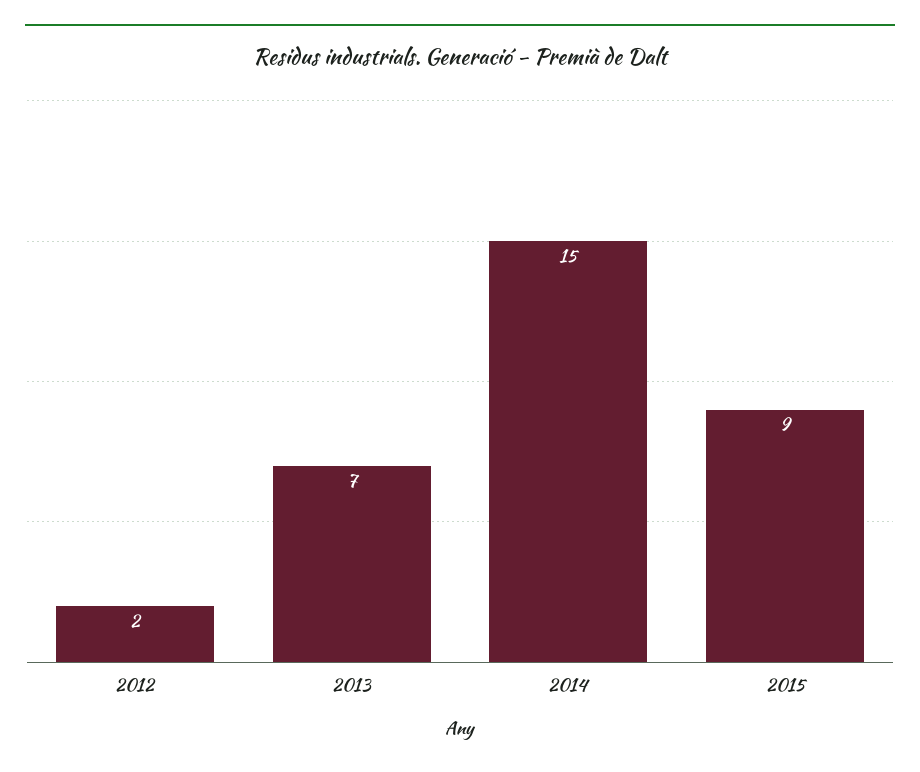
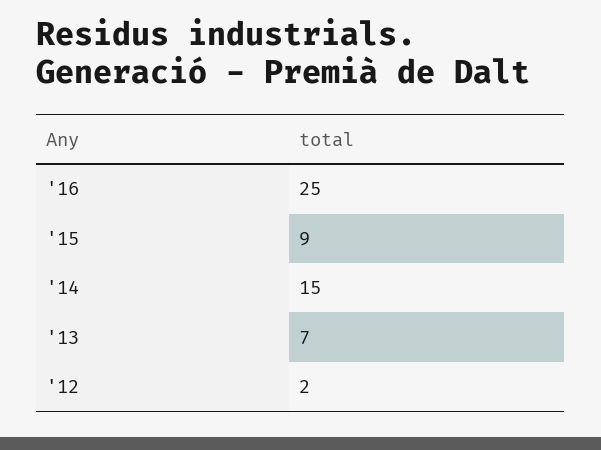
'16: none -> 25

